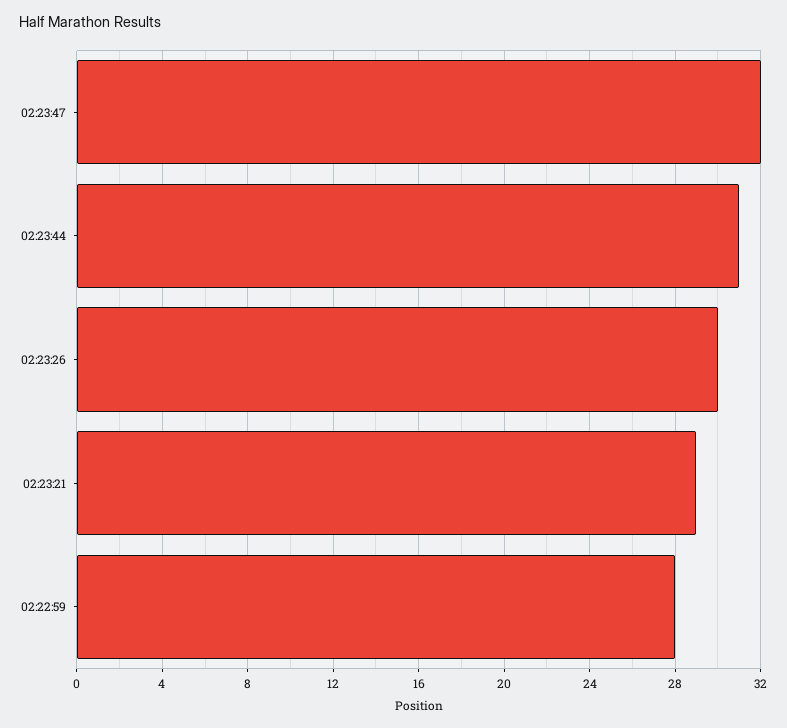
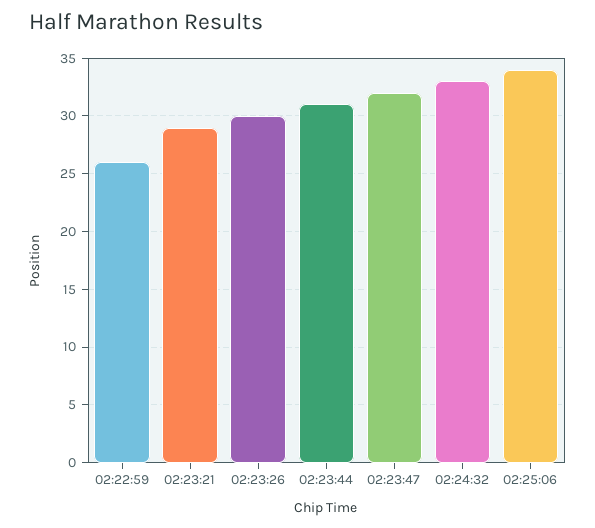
02:22:59: 28 -> 26
02:24:32: none -> 33
02:25:06: none -> 34

